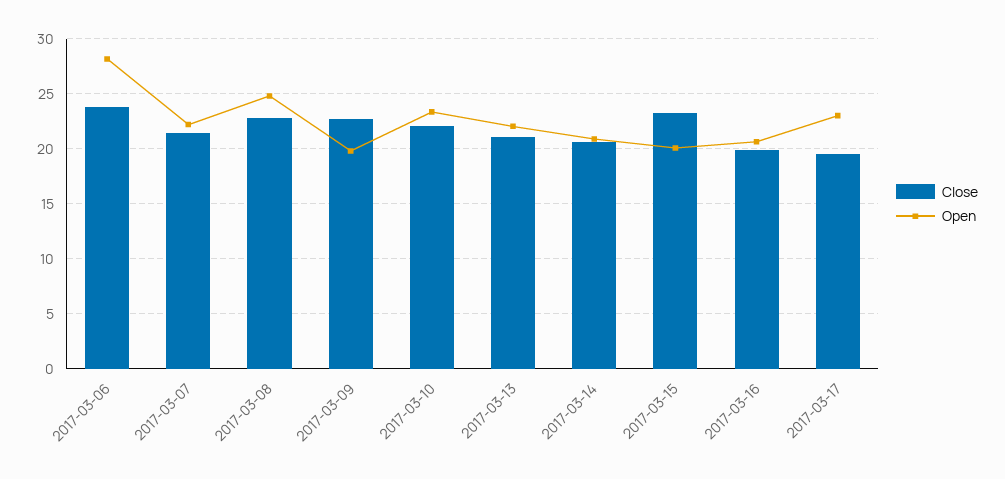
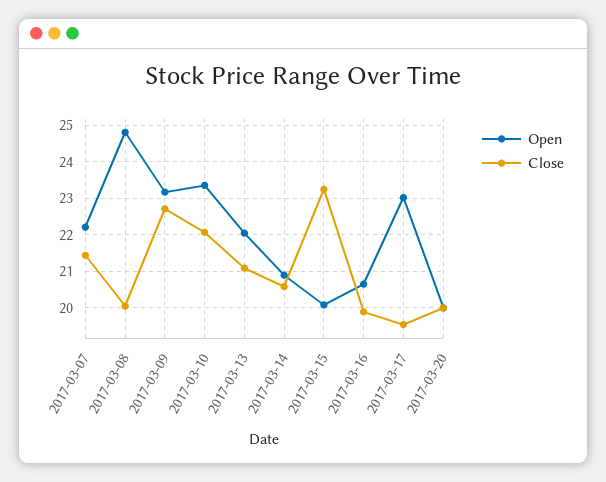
Close, 2017-03-06: 24 -> none
Open, 2017-03-06: 28 -> none
Close, 2017-03-08: 23 -> 20
Open, 2017-03-09: 20 -> 23.2
Open, 2017-03-20: none -> 20
Close, 2017-03-20: none -> 20

